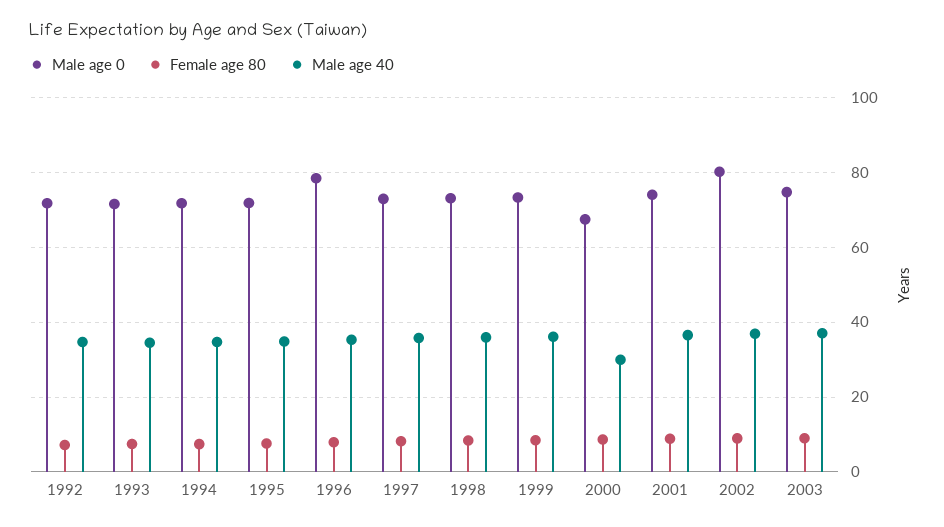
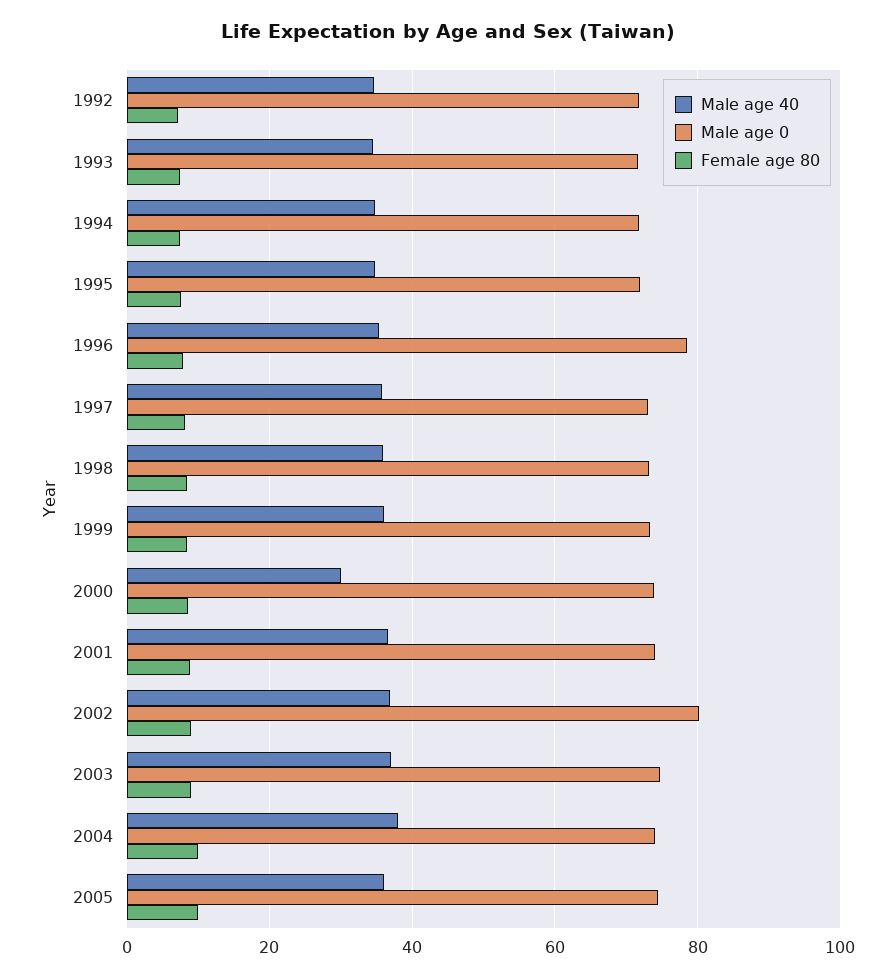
Male age 0, 2000: 68 -> 74
Male age 40, 2004: none -> 38
Male age 0, 2004: none -> 74
Female age 80, 2004: none -> 10
Male age 40, 2005: none -> 36
Male age 0, 2005: none -> 74
Female age 80, 2005: none -> 10

